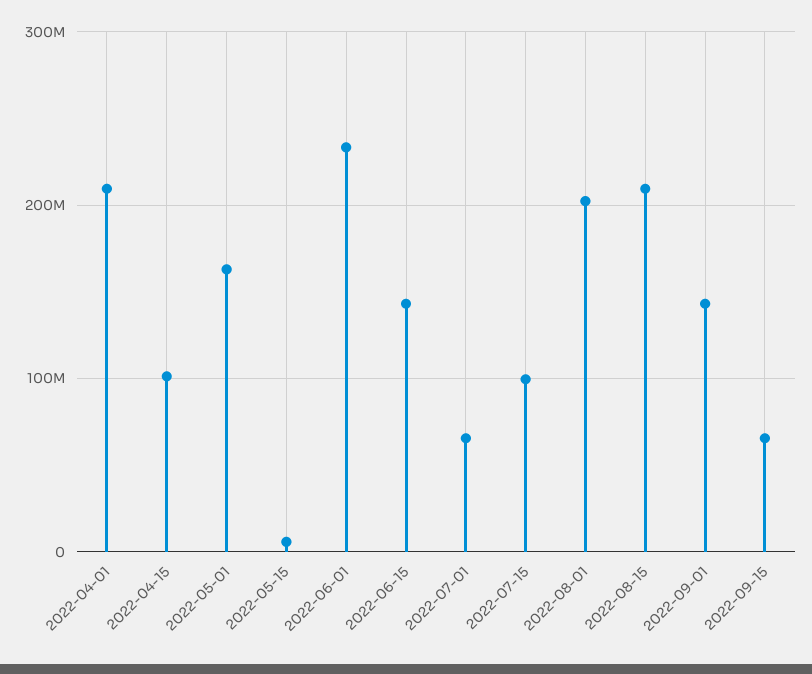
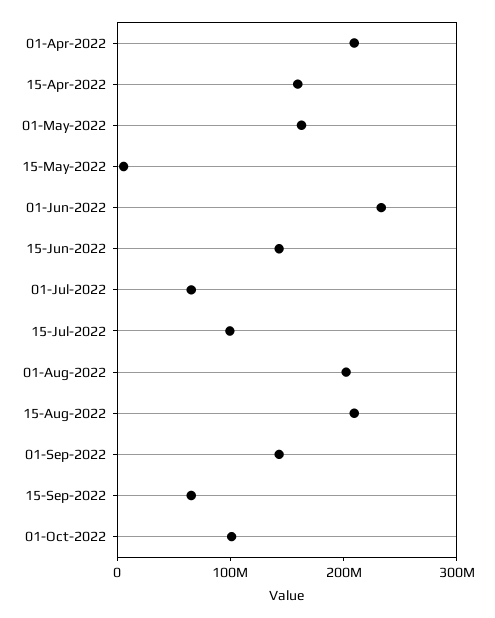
2022-04-15: 100000000 -> 160000000
01-Oct-2022: none -> 100000000

